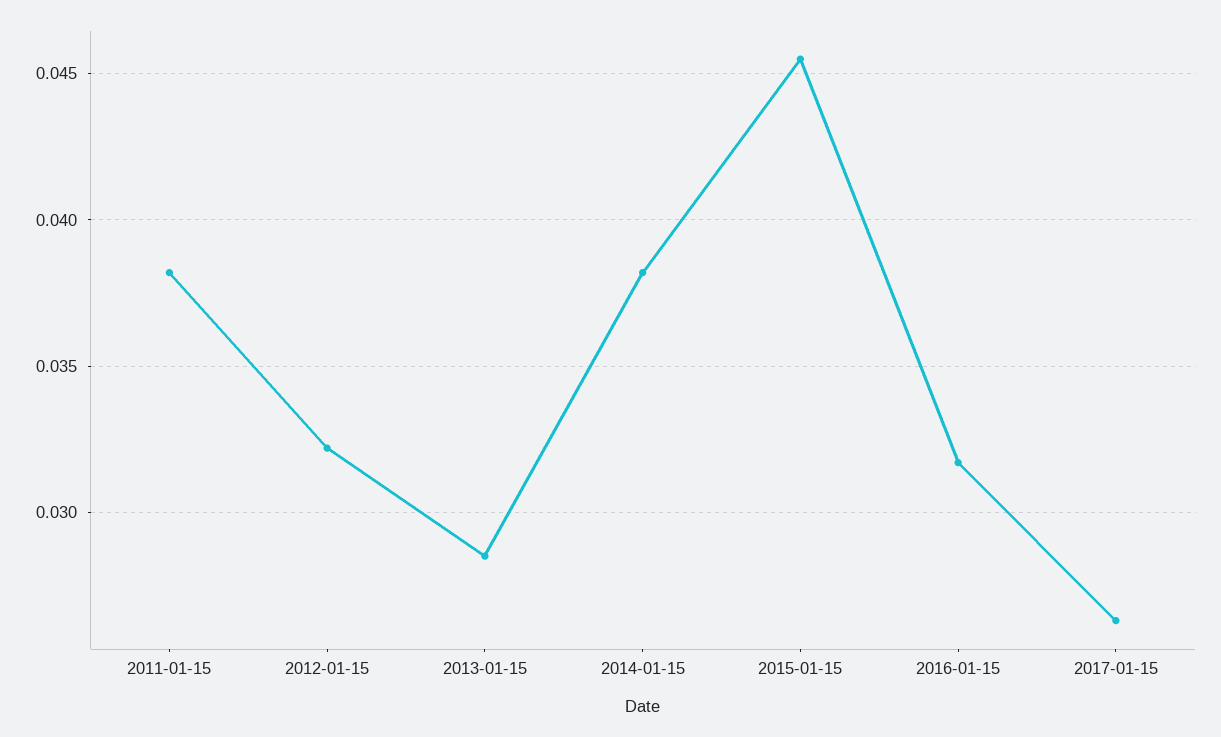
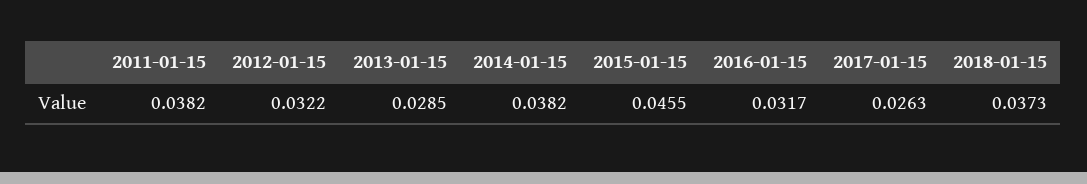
2018-01-15: none -> 0.0373

